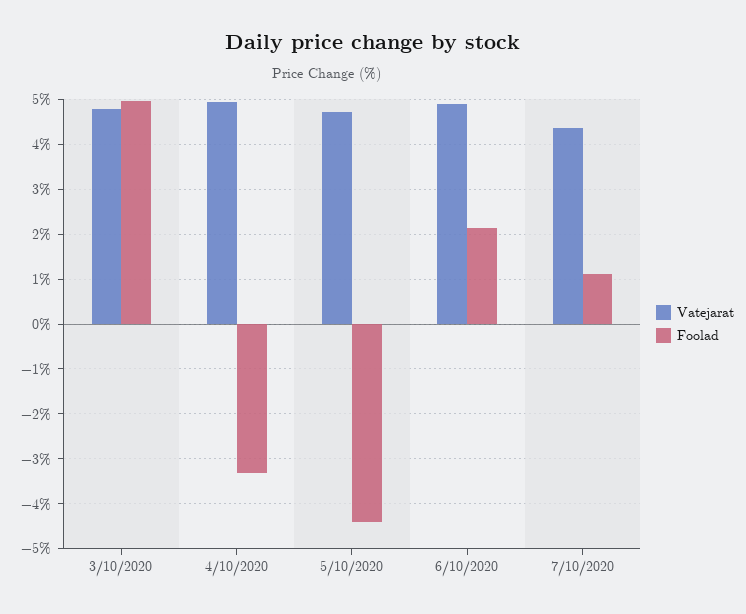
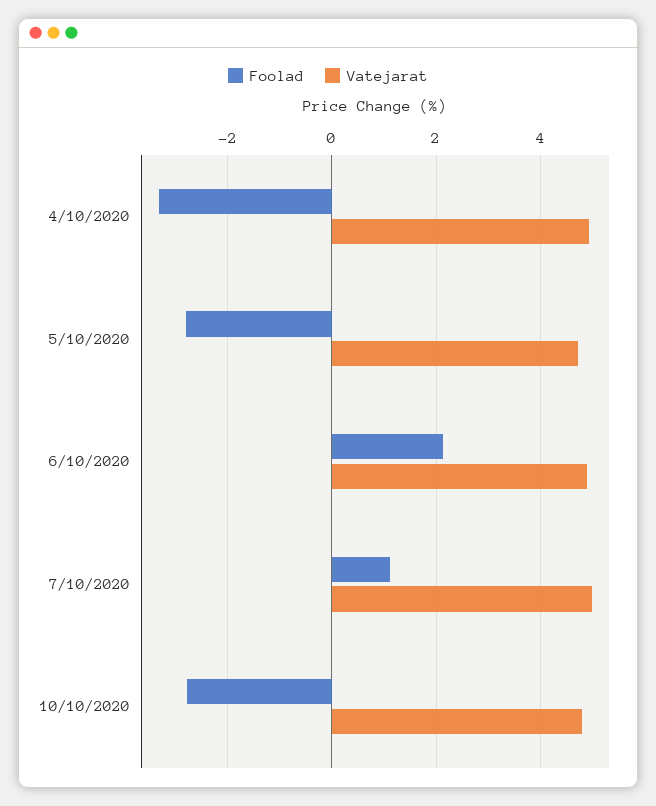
Vatejarat, 3/10/2020: 4.8 -> none
Foolad, 3/10/2020: 5 -> none
Foolad, 5/10/2020: -4.4 -> -2.8
Vatejarat, 7/10/2020: 4.4 -> 5
Foolad, 10/10/2020: none -> -2.8
Vatejarat, 10/10/2020: none -> 4.8

